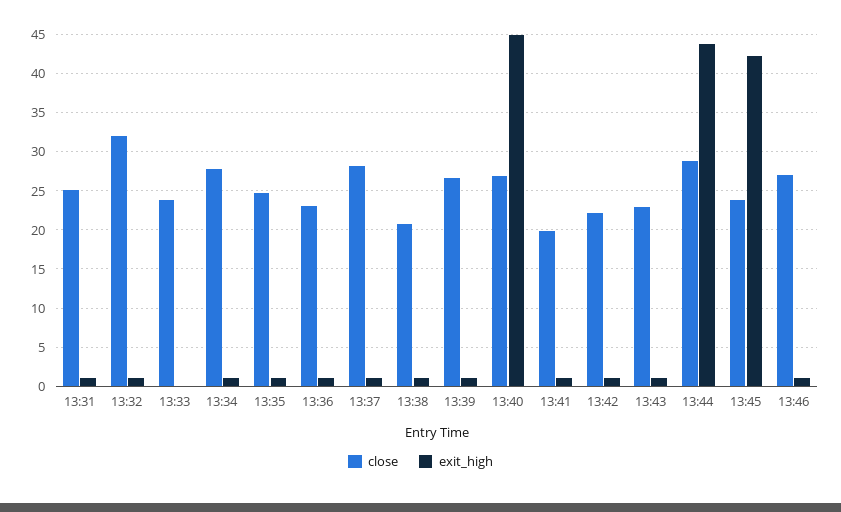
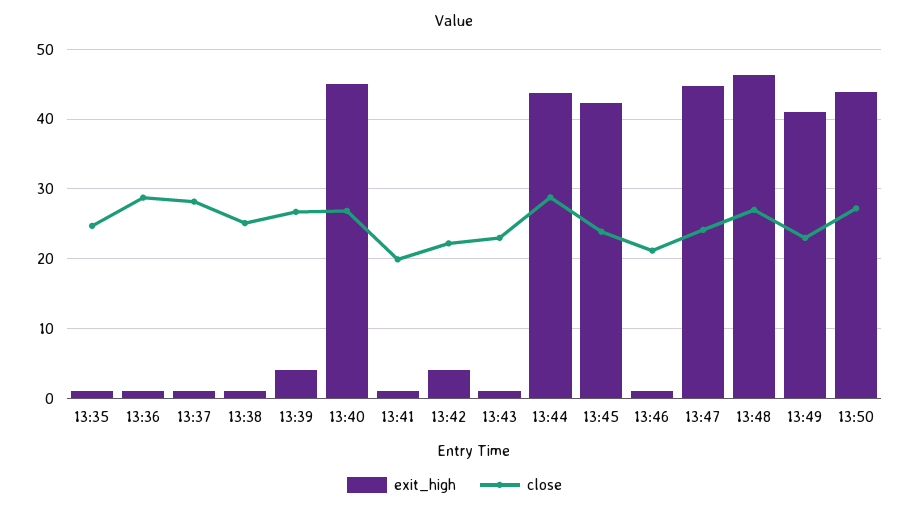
close, 13:31: 25 -> none
exit_high, 13:31: 1 -> none
close, 13:32: 32 -> none
exit_high, 13:32: 1 -> none
close, 13:33: 24 -> none
exit_high, 13:33: 0 -> none
close, 13:34: 28 -> none
exit_high, 13:34: 1 -> none
close, 13:36: 23 -> 29
close, 13:38: 21 -> 25
exit_high, 13:39: 1 -> 4
exit_high, 13:42: 1 -> 4
close, 13:46: 27 -> 21
exit_high, 13:47: none -> 45
close, 13:47: none -> 24
exit_high, 13:48: none -> 46
close, 13:48: none -> 27
exit_high, 13:49: none -> 41
close, 13:49: none -> 23
exit_high, 13:50: none -> 44
close, 13:50: none -> 27

